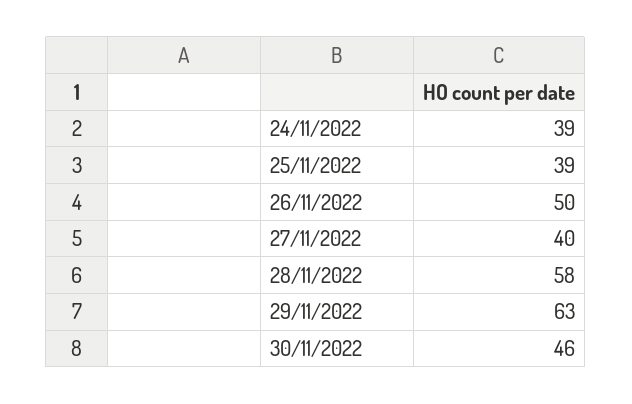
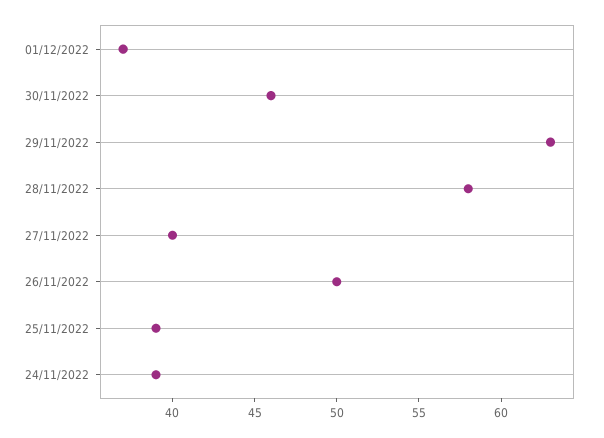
01/12/2022: none -> 37

